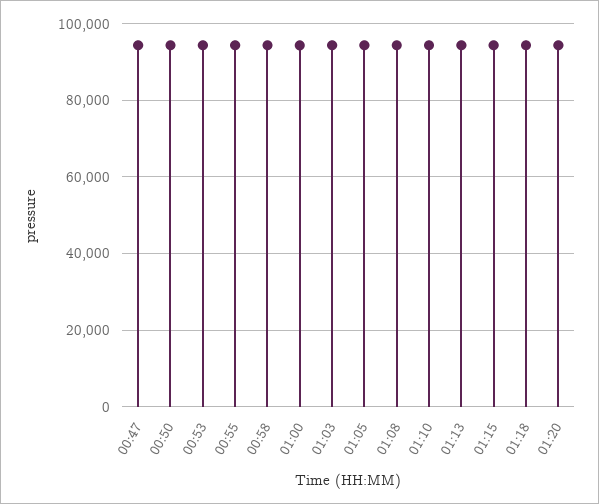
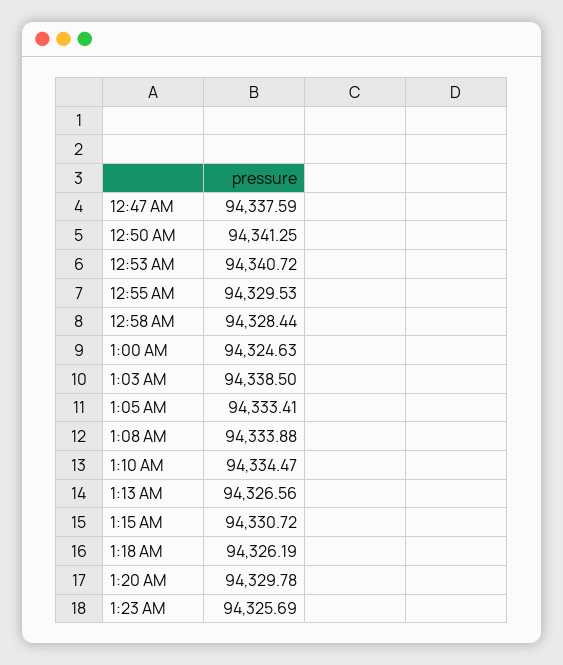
1:23 AM: none -> 94325.69

